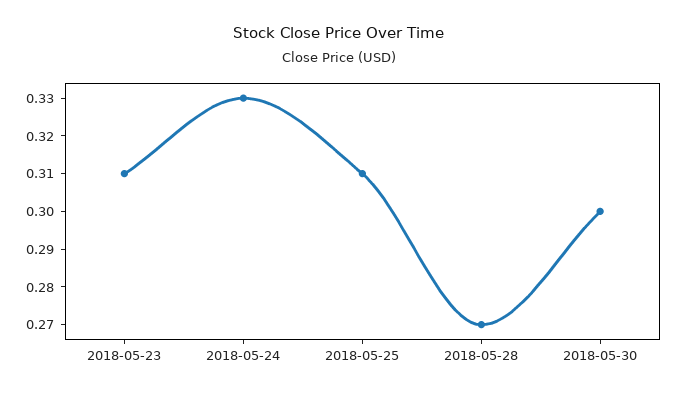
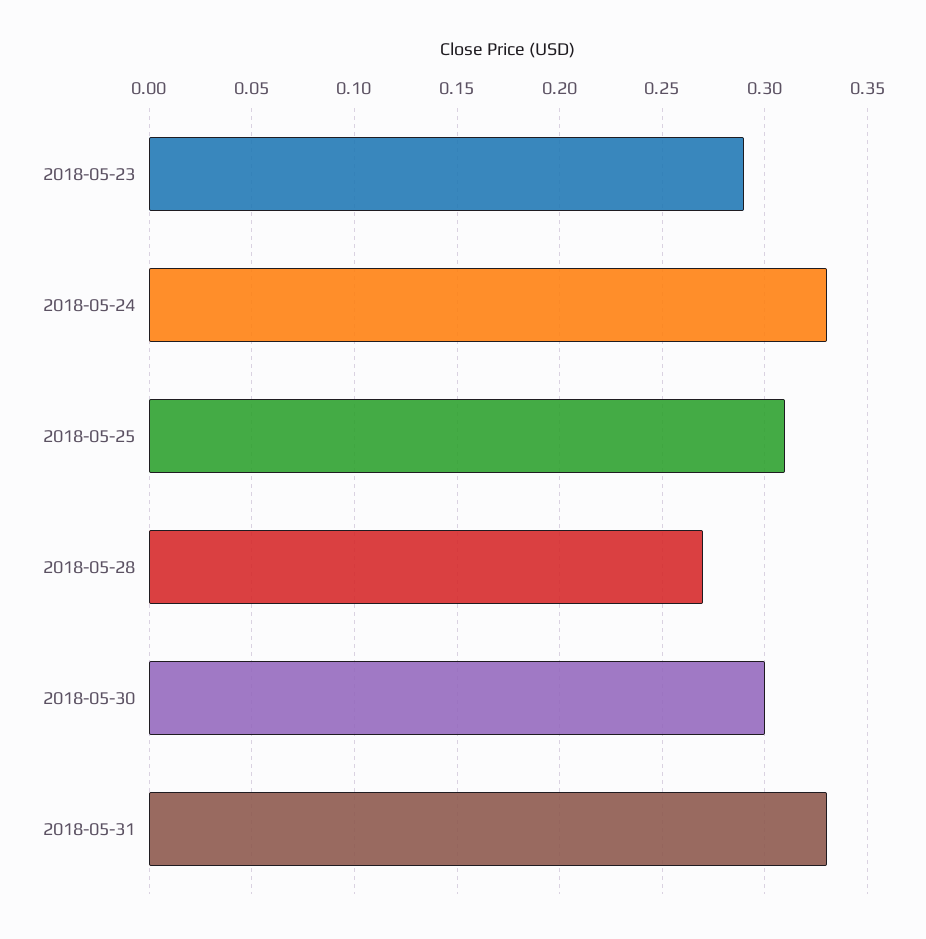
2018-05-23: 0.31 -> 0.29
2018-05-31: none -> 0.33

